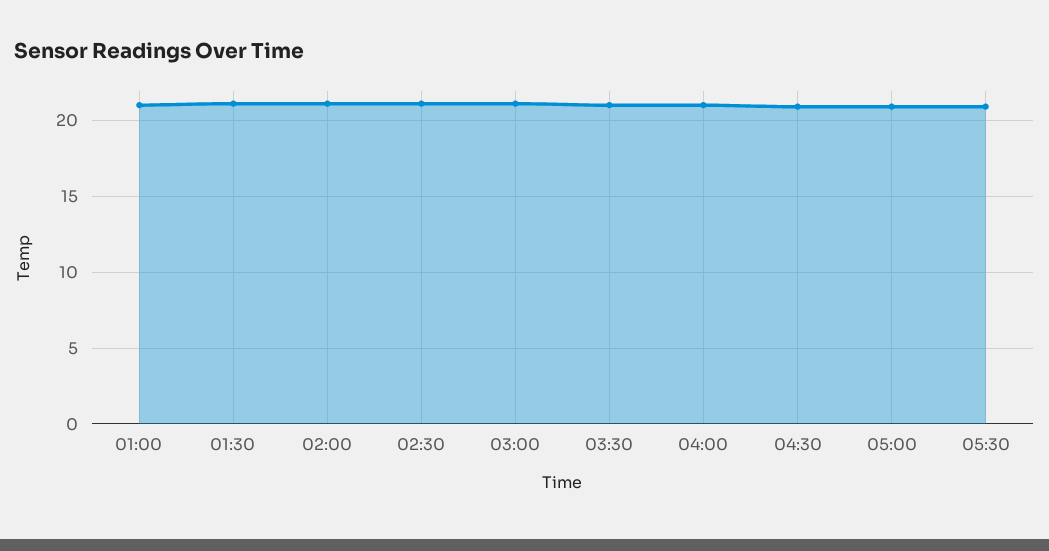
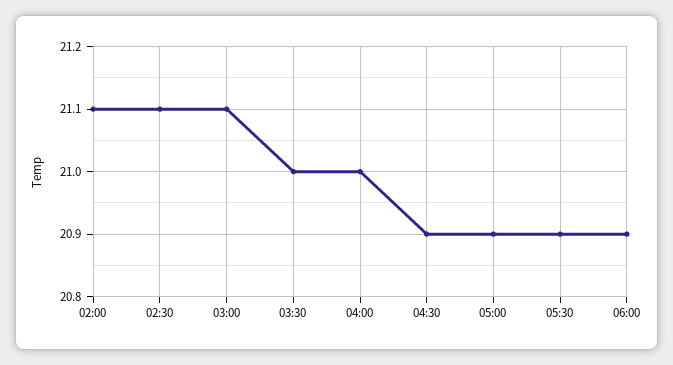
01:00: 21 -> none
01:30: 21 -> none
06:00: none -> 20.9

